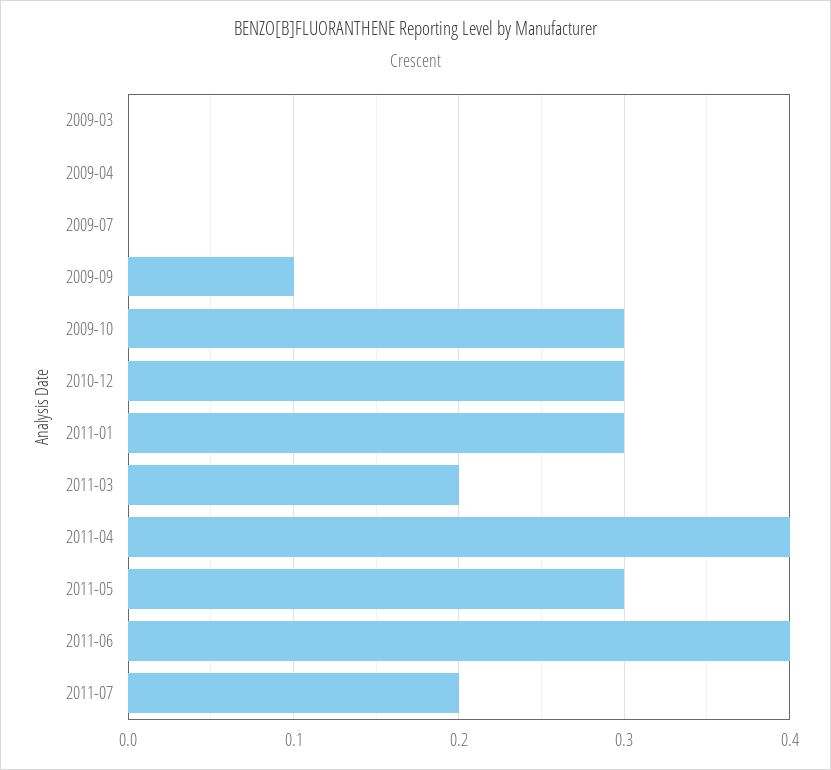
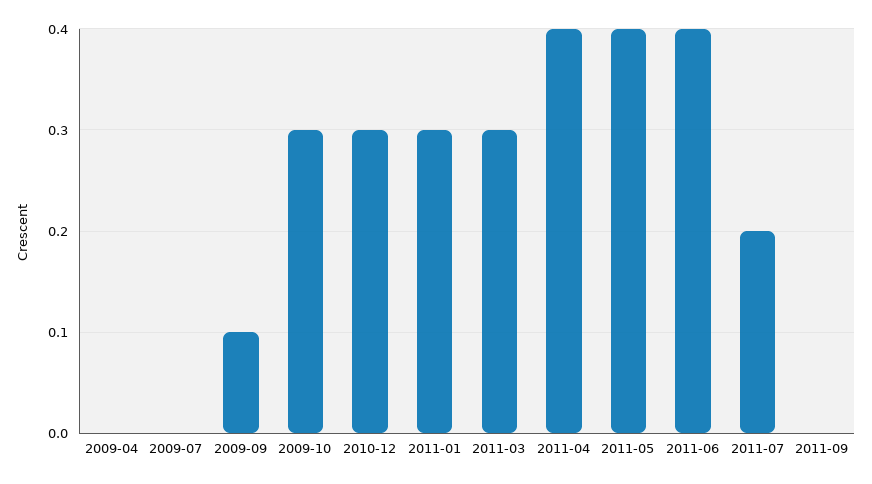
2009-03: 0 -> none
2011-03: 0.2 -> 0.3
2011-05: 0.3 -> 0.4
2011-09: none -> 0

